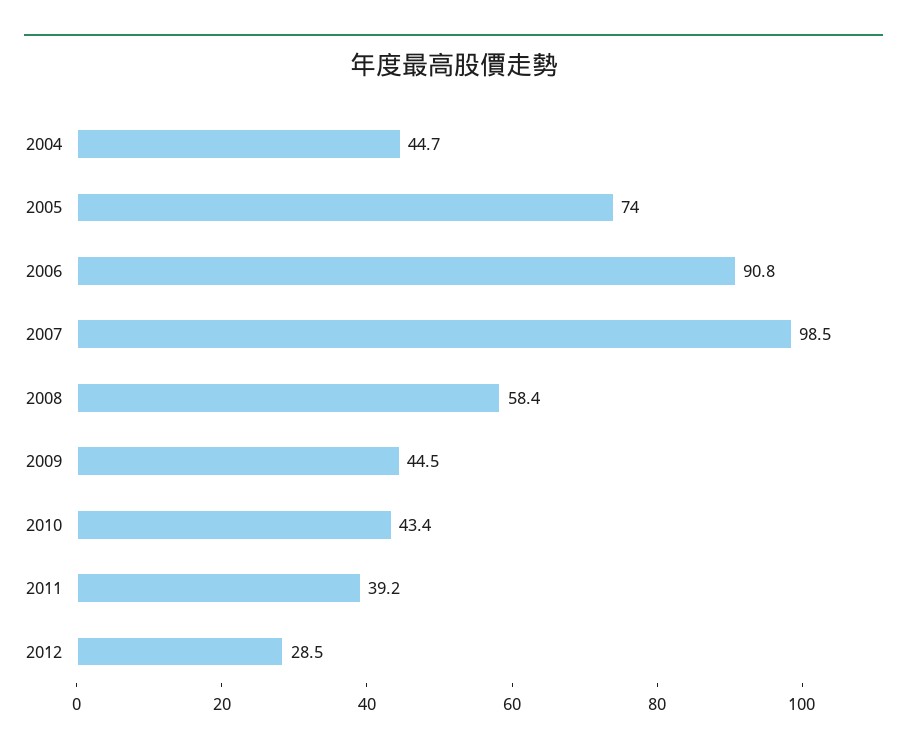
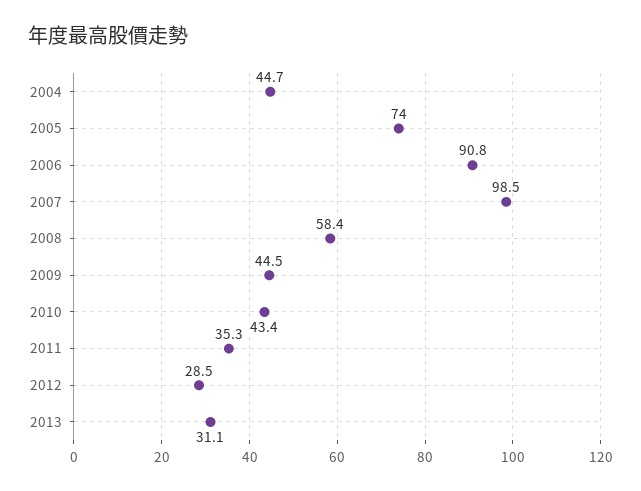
2011: 39.2 -> 35.3
2013: none -> 31.1

